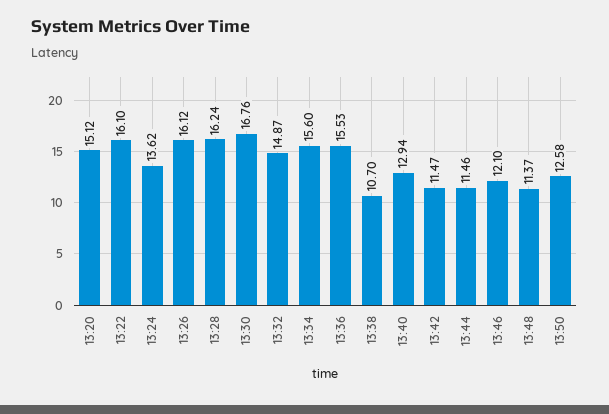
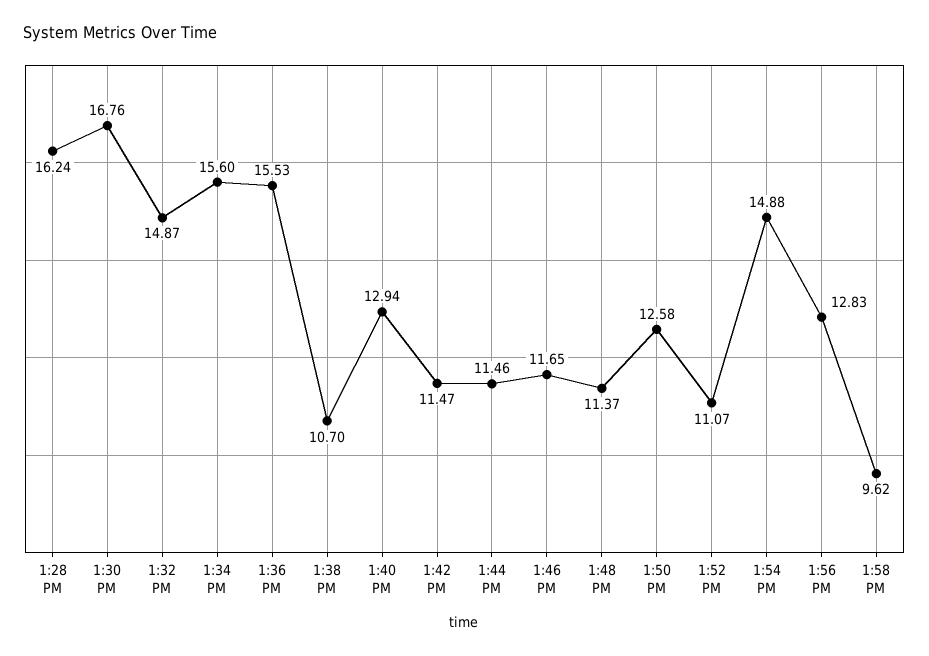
13:20: 15.12 -> none
13:22: 16.1 -> none
13:24: 13.62 -> none
13:26: 16.12 -> none
13:46: 12.1 -> 11.65
1:52 PM: none -> 11.07
1:54 PM: none -> 14.88
1:56 PM: none -> 12.83
1:58 PM: none -> 9.62

